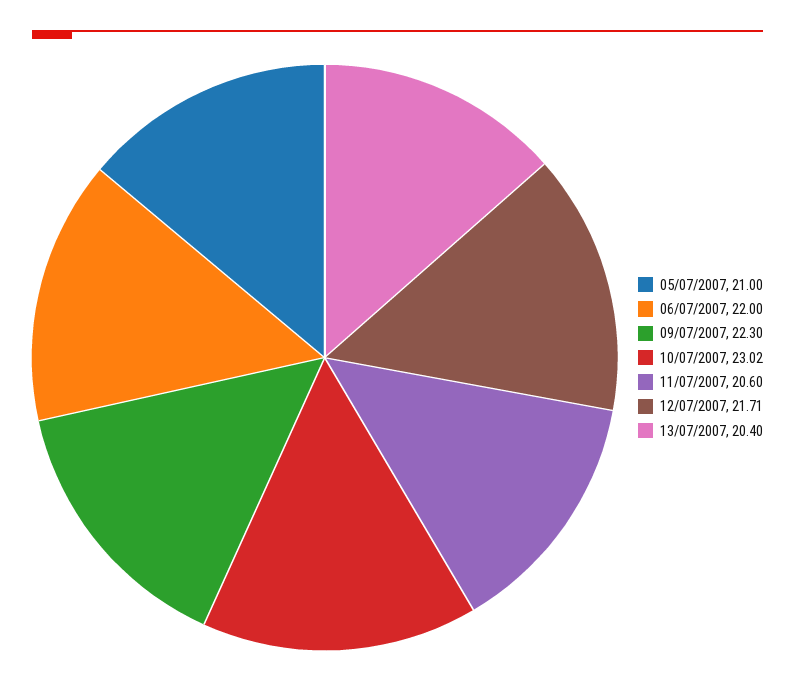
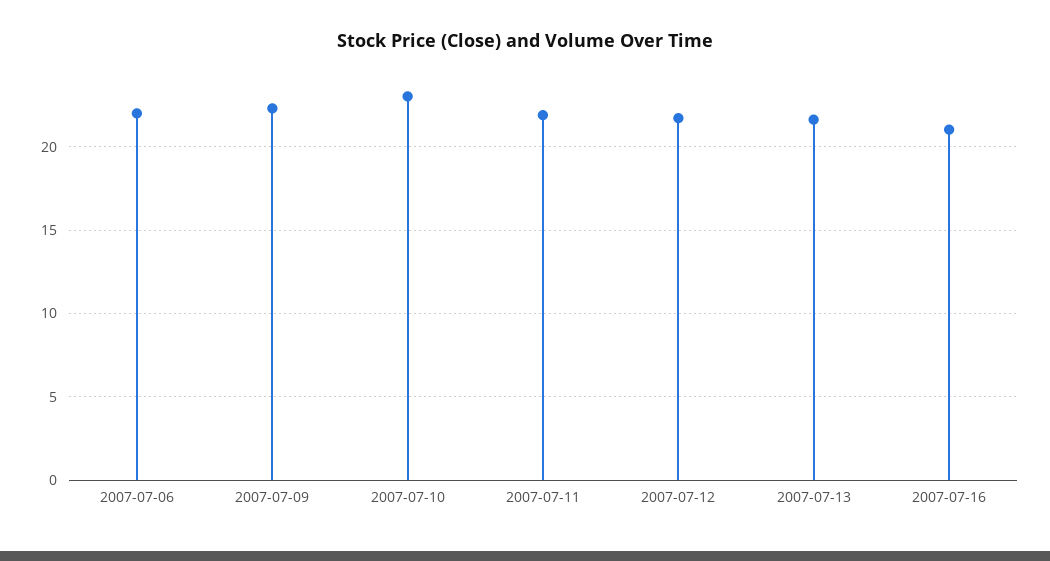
05/07/2007: 21 -> none
11/07/2007: 20.6 -> 22
13/07/2007: 20.4 -> 21.5
2007-07-16: none -> 21

